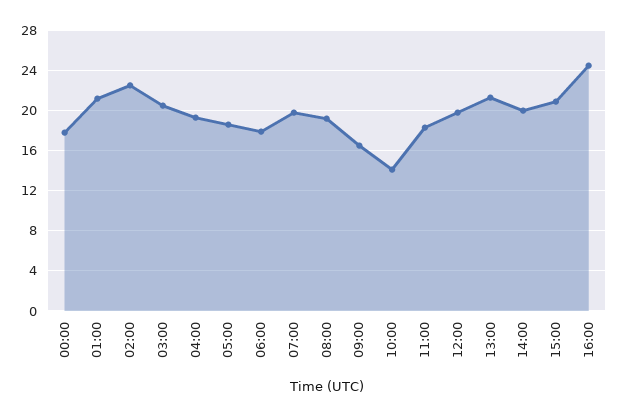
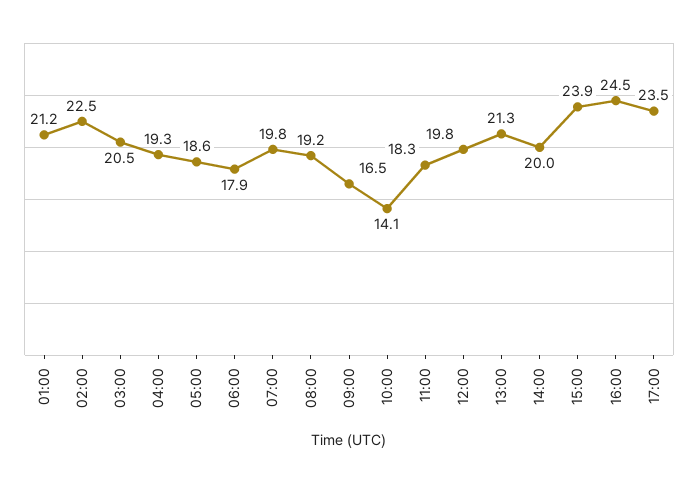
00:00: 18 -> none
15:00: 21 -> 23.9
17:00: none -> 23.5

